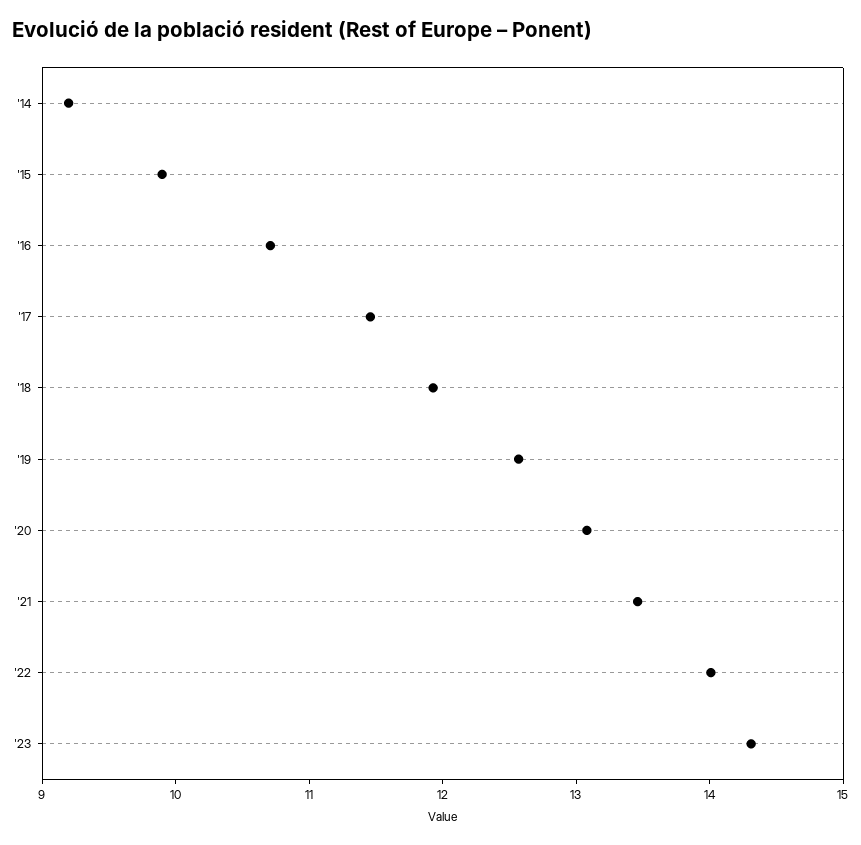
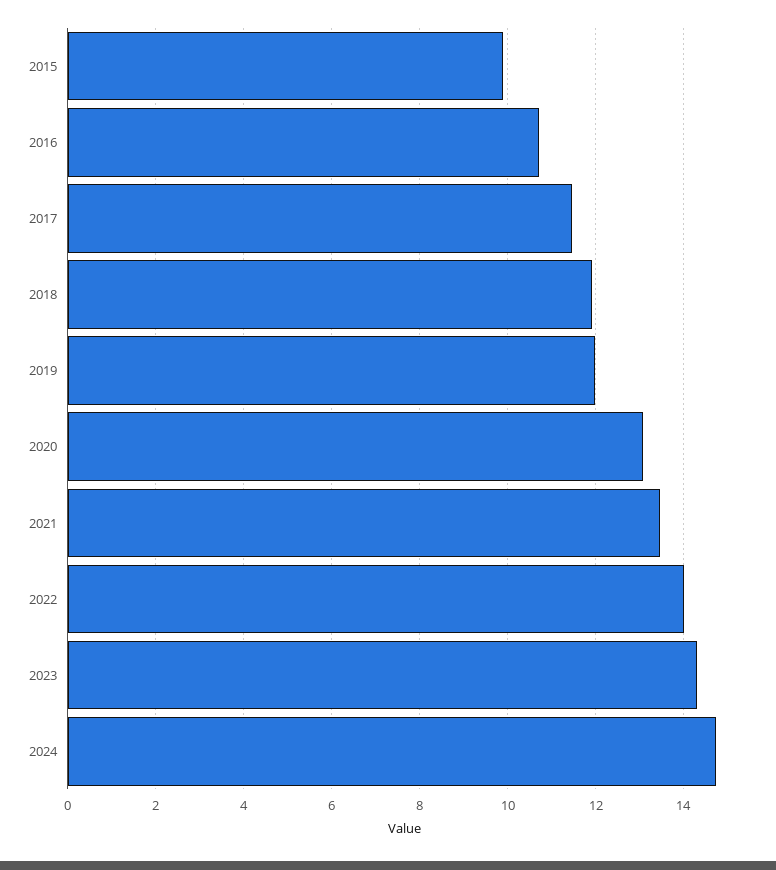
'14: 9.2 -> none
'19: 12.6 -> 12
2024: none -> 14.8

